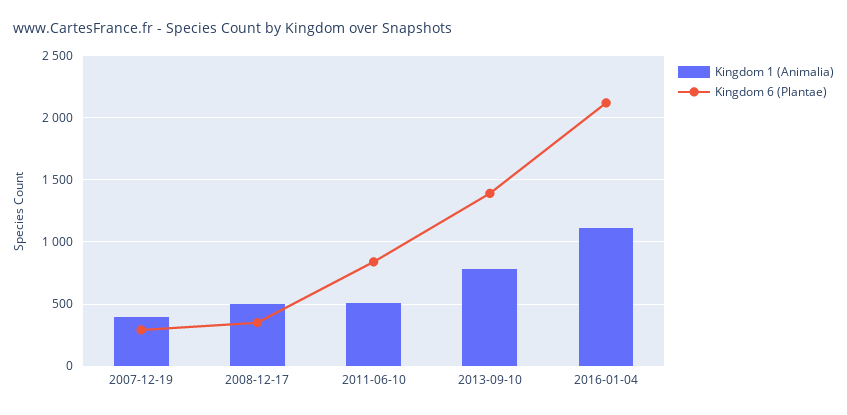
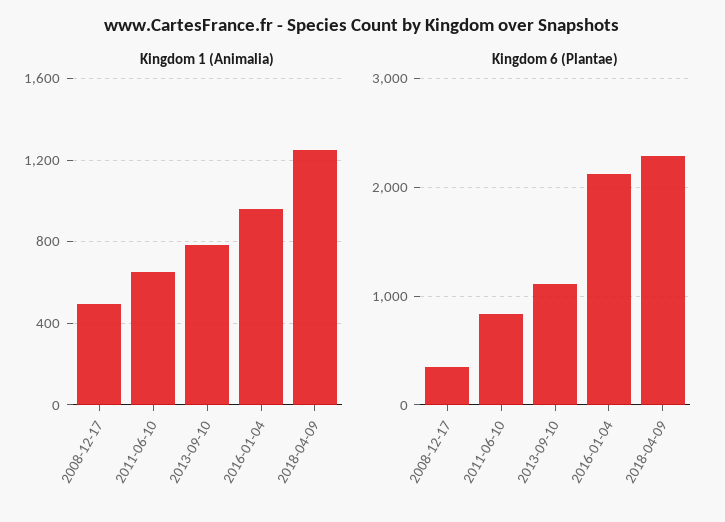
Kingdom 1 (Animalia), 2007-12-19: 400 -> none
Kingdom 6 (Plantae), 2007-12-19: 300 -> none
Kingdom 1 (Animalia), 2011-06-10: 500 -> 650
Kingdom 6 (Plantae), 2013-09-10: 1400 -> 1100
Kingdom 1 (Animalia), 2016-01-04: 1100 -> 950
Kingdom 1 (Animalia), 2018-04-09: none -> 1250
Kingdom 6 (Plantae), 2018-04-09: none -> 2300

